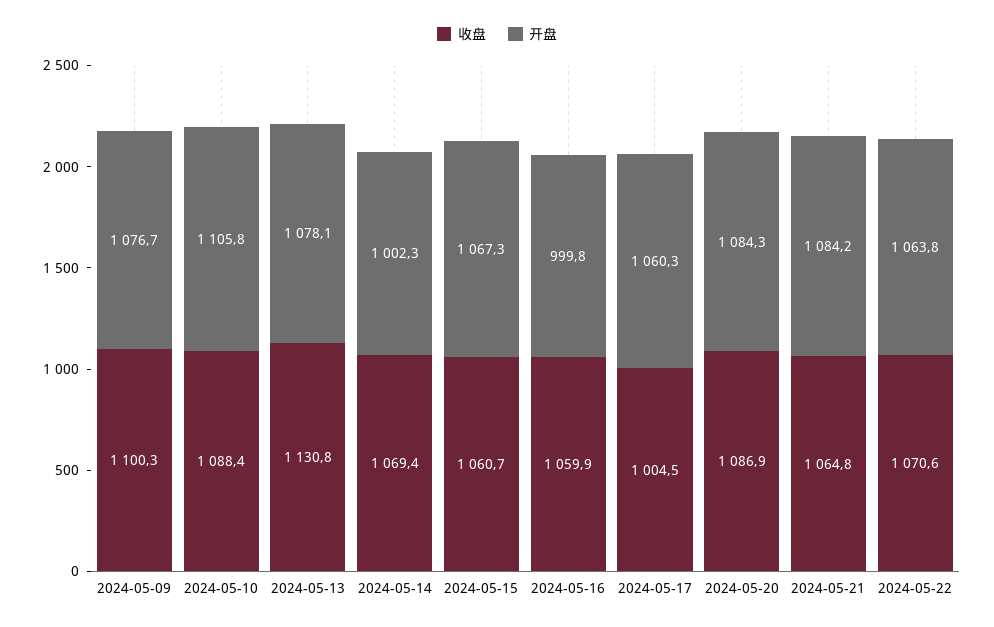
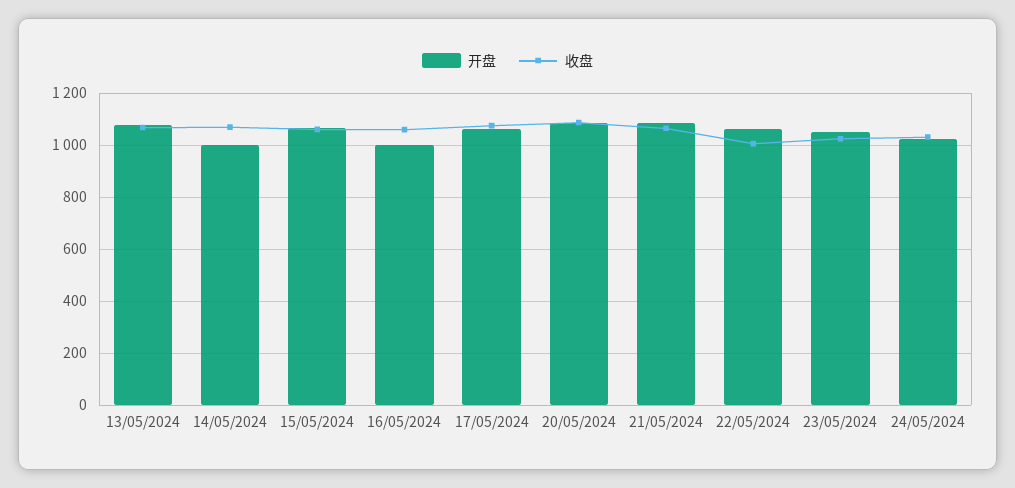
收盘, 2024-05-09: 1100.3 -> none
开盘, 2024-05-09: 1076.7 -> none
收盘, 2024-05-10: 1088.4 -> none
开盘, 2024-05-10: 1105.8 -> none
收盘, 2024-05-13: 1130.8 -> 1075
收盘, 2024-05-17: 1004.5 -> 1075
收盘, 2024-05-22: 1070.6 -> 1000
开盘, 23/05/2024: none -> 1050
收盘, 23/05/2024: none -> 1025
开盘, 24/05/2024: none -> 1025
收盘, 24/05/2024: none -> 1025

